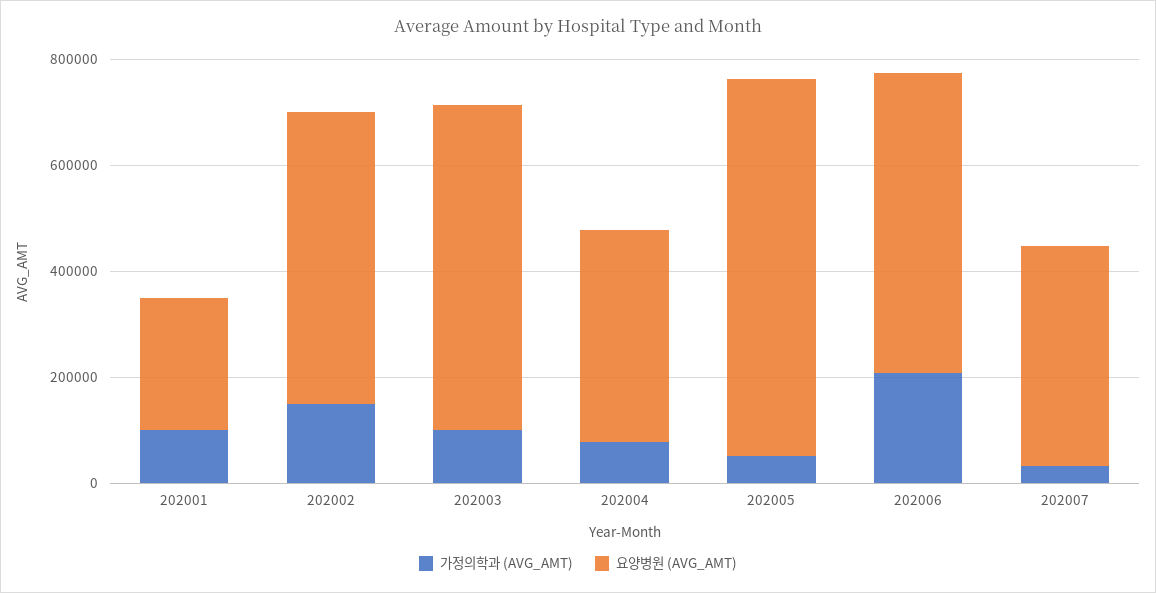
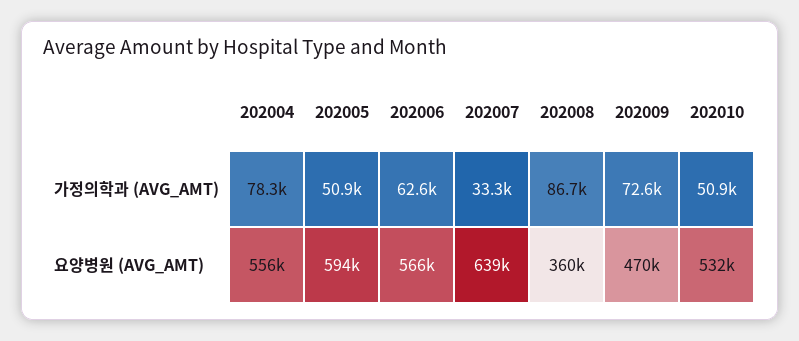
가정의학과 (AVG_AMT), 202001: 100000 -> none
요양병원 (AVG_AMT), 202001: 250000 -> none
가정의학과 (AVG_AMT), 202002: 150000 -> none
요양병원 (AVG_AMT), 202002: 550000 -> none
가정의학과 (AVG_AMT), 202003: 100000 -> none
요양병원 (AVG_AMT), 202003: 600000 -> none
요양병원 (AVG_AMT), 202004: 400000 -> 556000
요양병원 (AVG_AMT), 202005: 700000 -> 594000
가정의학과 (AVG_AMT), 202006: 200000 -> 62600
요양병원 (AVG_AMT), 202007: 400000 -> 639000
가정의학과 (AVG_AMT), 202008: none -> 86700
가정의학과 (AVG_AMT), 202009: none -> 72600
가정의학과 (AVG_AMT), 202010: none -> 50900
요양병원 (AVG_AMT), 202008: none -> 360000
요양병원 (AVG_AMT), 202009: none -> 470000
요양병원 (AVG_AMT), 202010: none -> 532000

